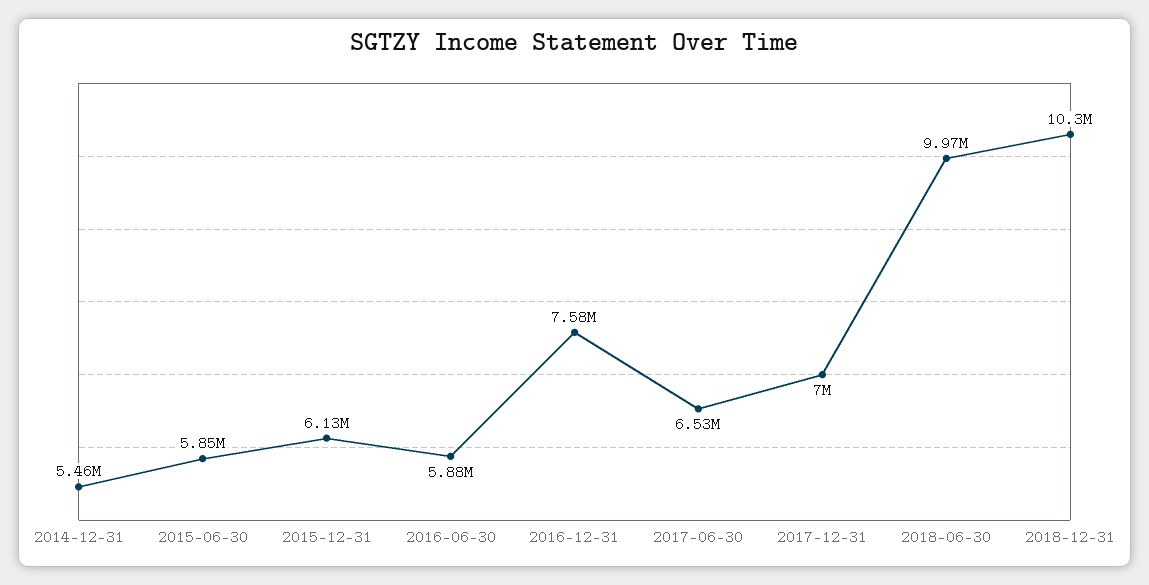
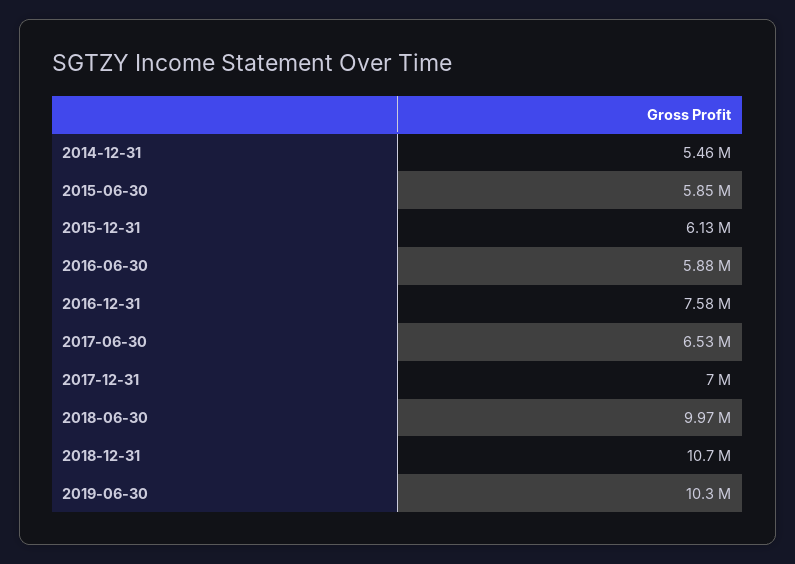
2018-12-31: 10300000 -> 10700000
2019-06-30: none -> 10300000

